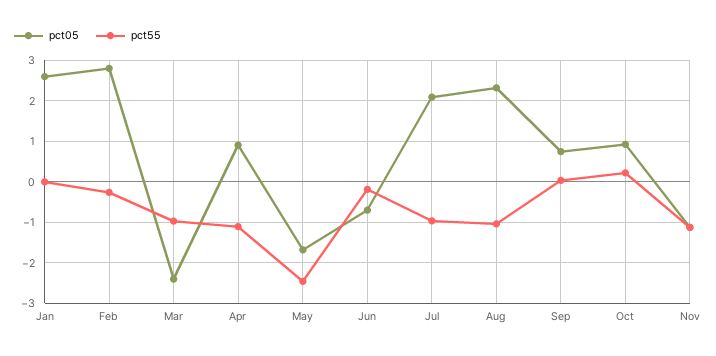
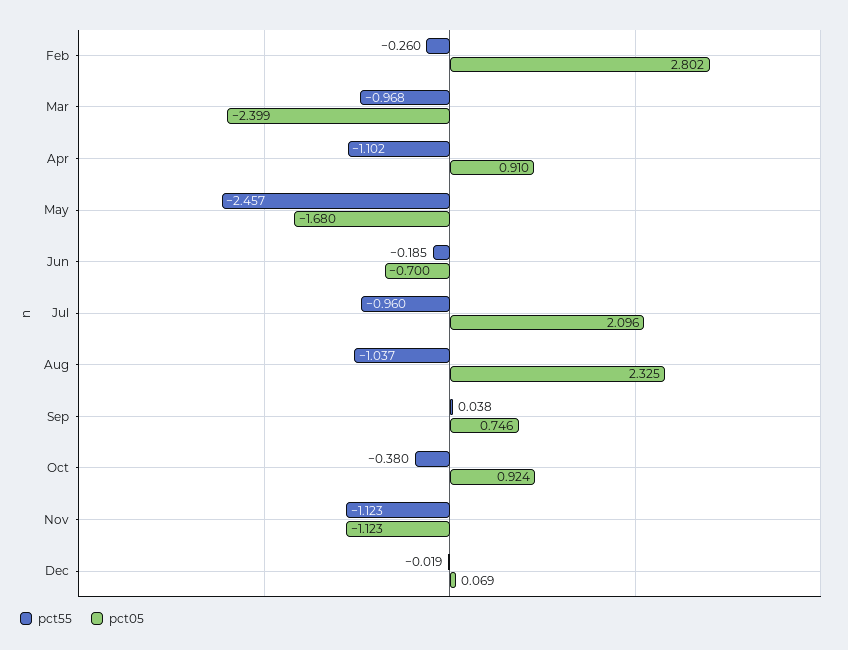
pct05, Jan: 2.6 -> none
pct55, Jan: 0 -> none
pct55, Oct: 0.2 -> -0.38
pct55, Dec: none -> -0.019
pct05, Dec: none -> 0.069

